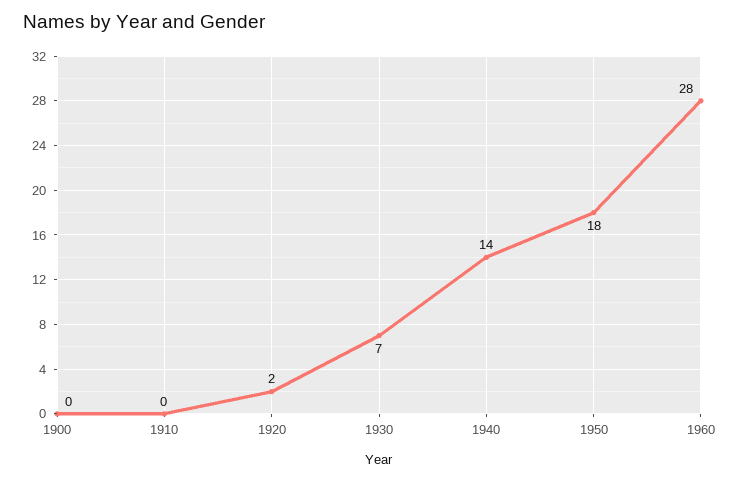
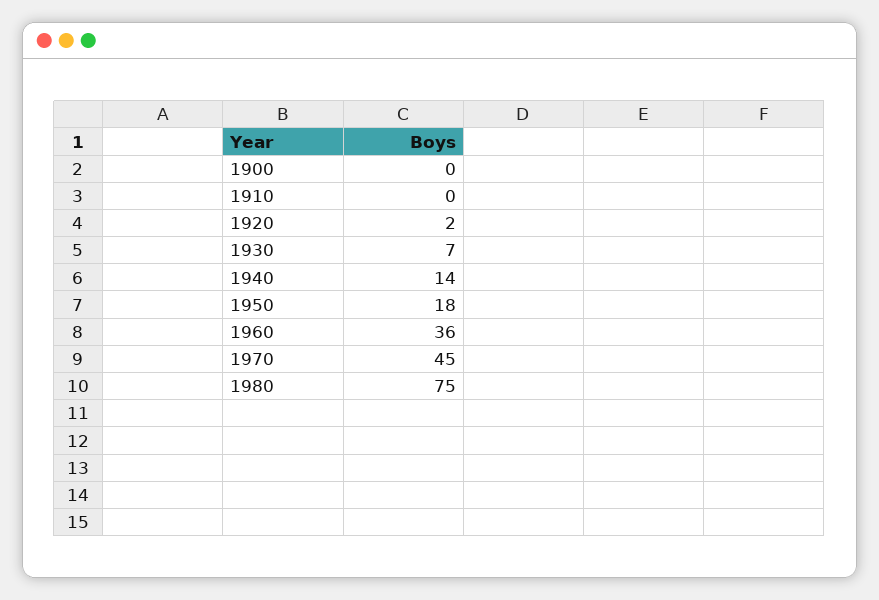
1960: 28 -> 36
1970: none -> 45
1980: none -> 75

